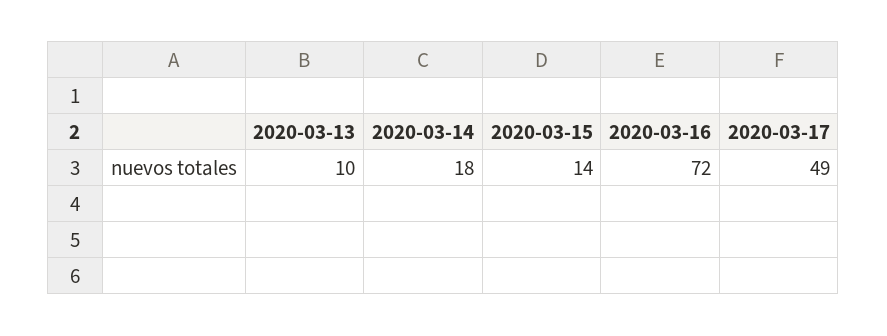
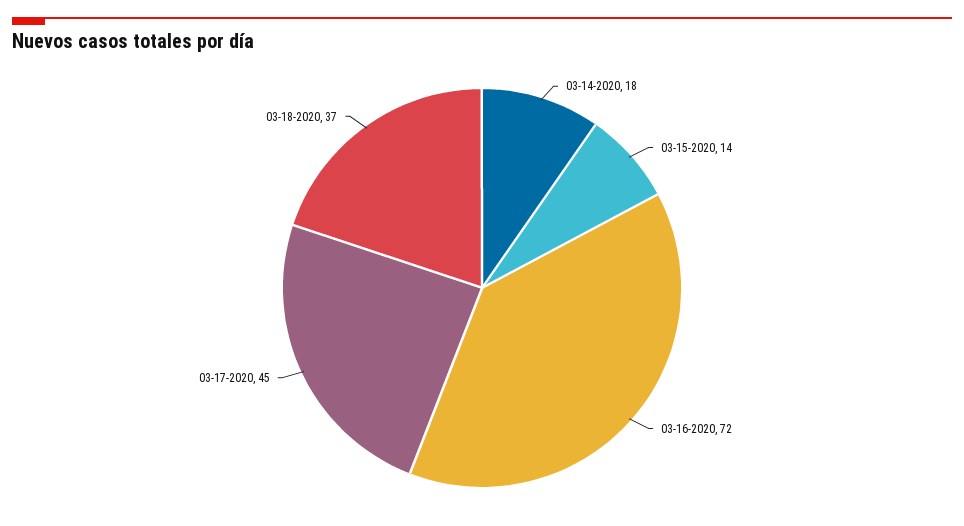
2020-03-13: 10 -> none
2020-03-17: 49 -> 45
03-18-2020: none -> 37

